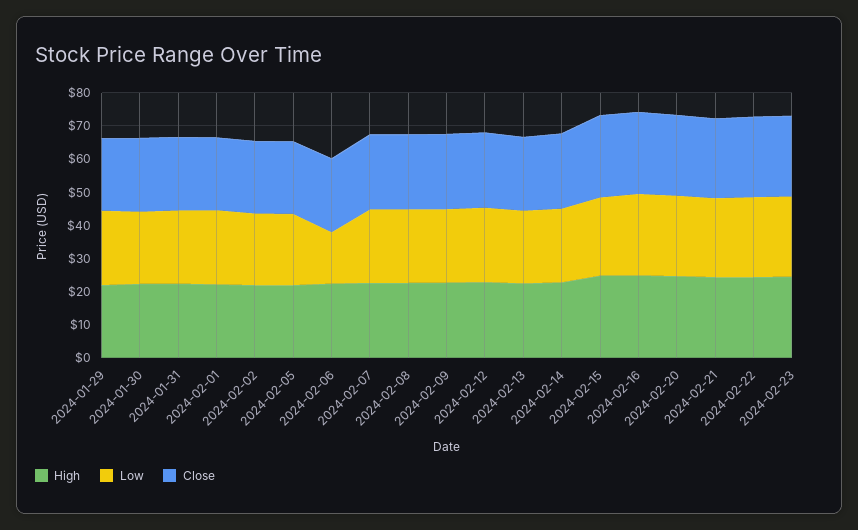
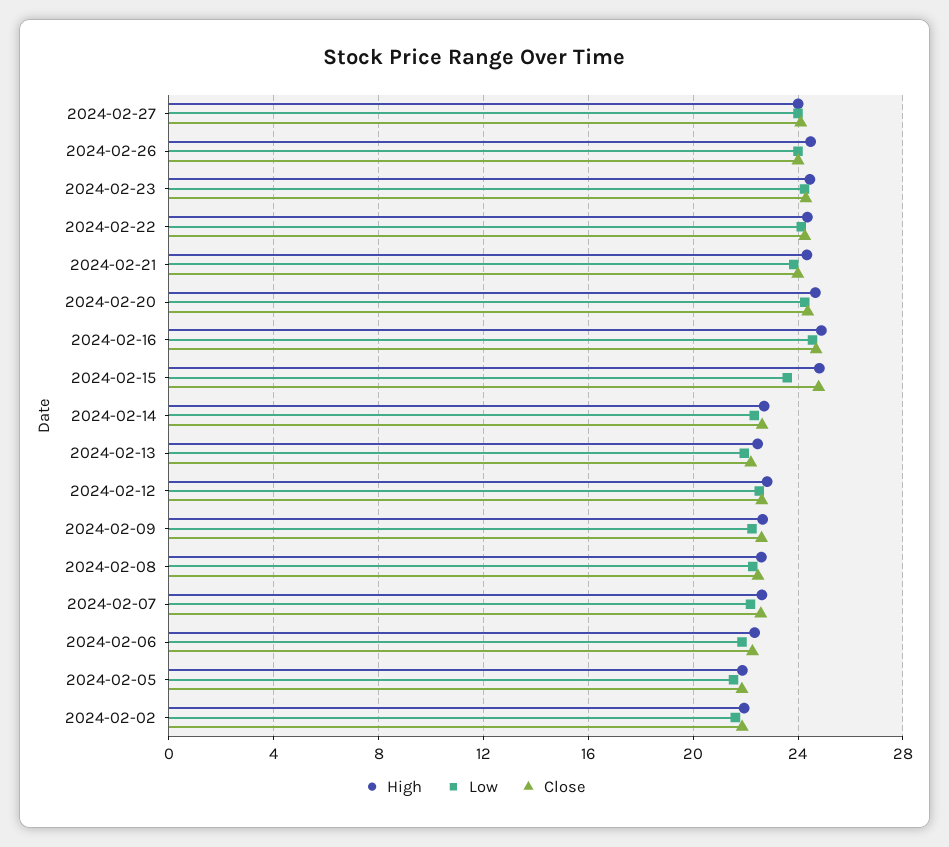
High, 2024-01-29: 22.5 -> none
Low, 2024-01-29: 22.5 -> none
Close, 2024-01-29: 22.5 -> none
High, 2024-01-30: 22.5 -> none
Low, 2024-01-30: 22.5 -> none
Close, 2024-01-30: 22.5 -> none
High, 2024-01-31: 22.5 -> none
Low, 2024-01-31: 22.5 -> none
Close, 2024-01-31: 22.5 -> none
High, 2024-02-01: 22.5 -> none
Low, 2024-02-01: 22.5 -> none
Close, 2024-02-01: 22.5 -> none
Low, 2024-02-06: 15 -> 22
High, 2024-02-27: none -> 24
Low, 2024-02-27: none -> 24
Close, 2024-02-27: none -> 24
High, 2024-02-26: none -> 24.5
Low, 2024-02-26: none -> 24
Close, 2024-02-26: none -> 24

